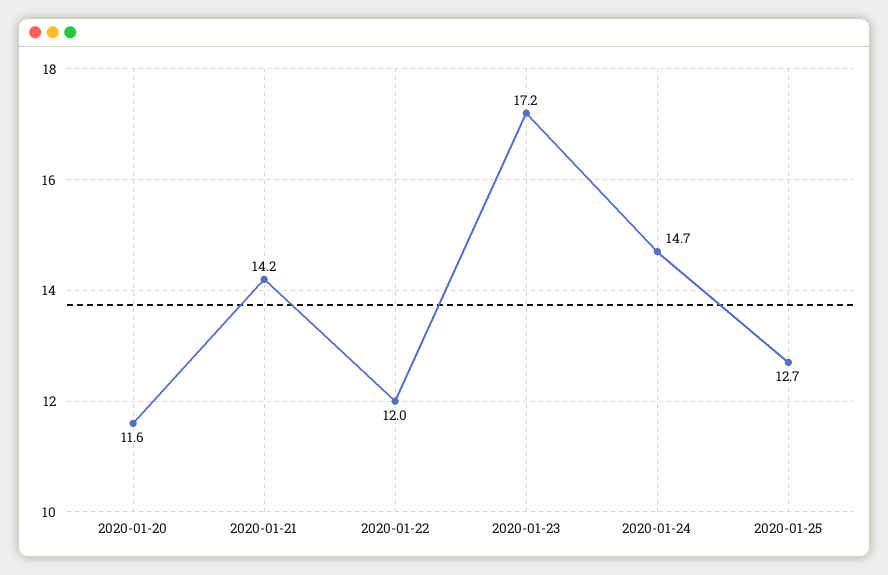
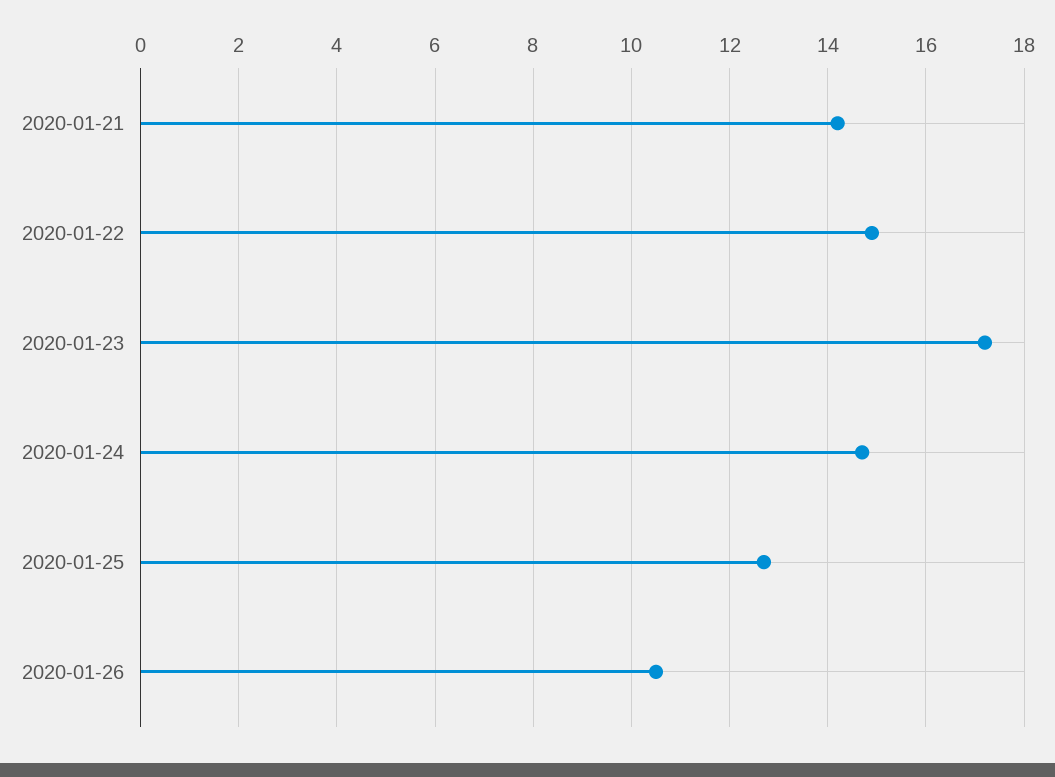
2020-01-20: 11.6 -> none
2020-01-22: 12 -> 15
2020-01-26: none -> 10.5

